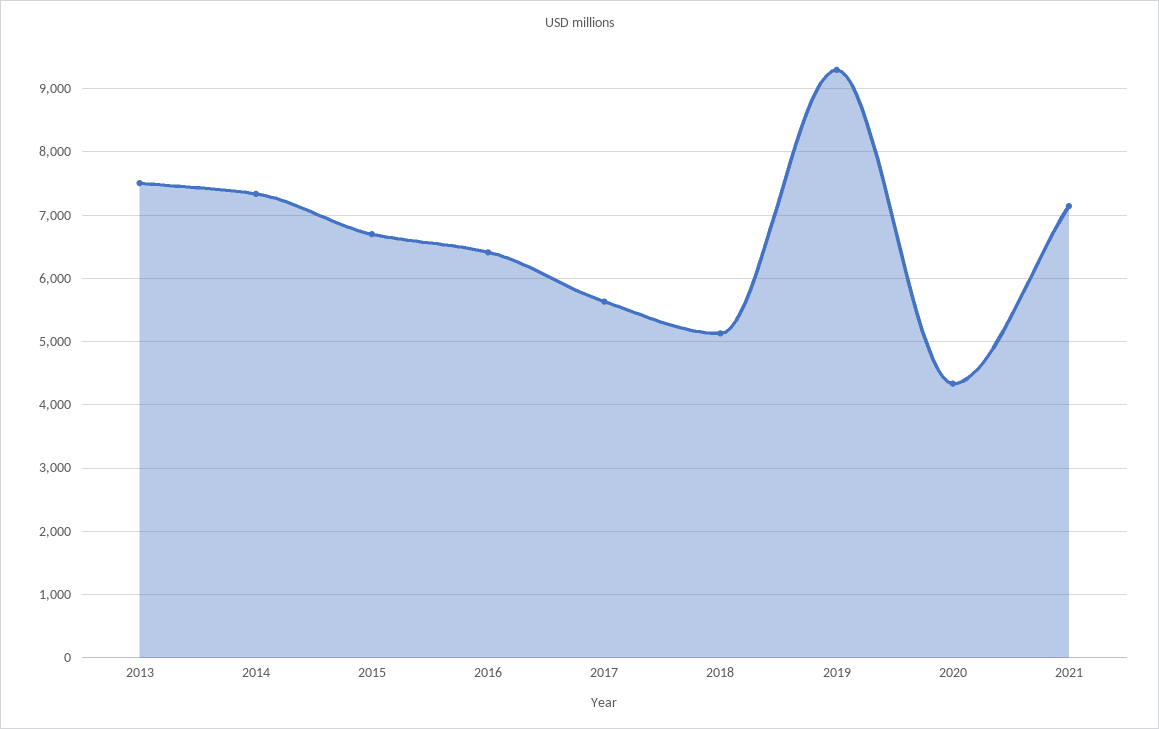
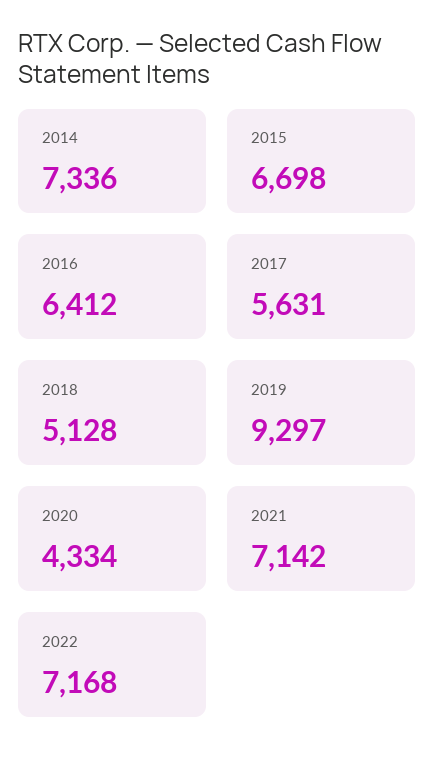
2013: 7500 -> none
2022: none -> 7168

